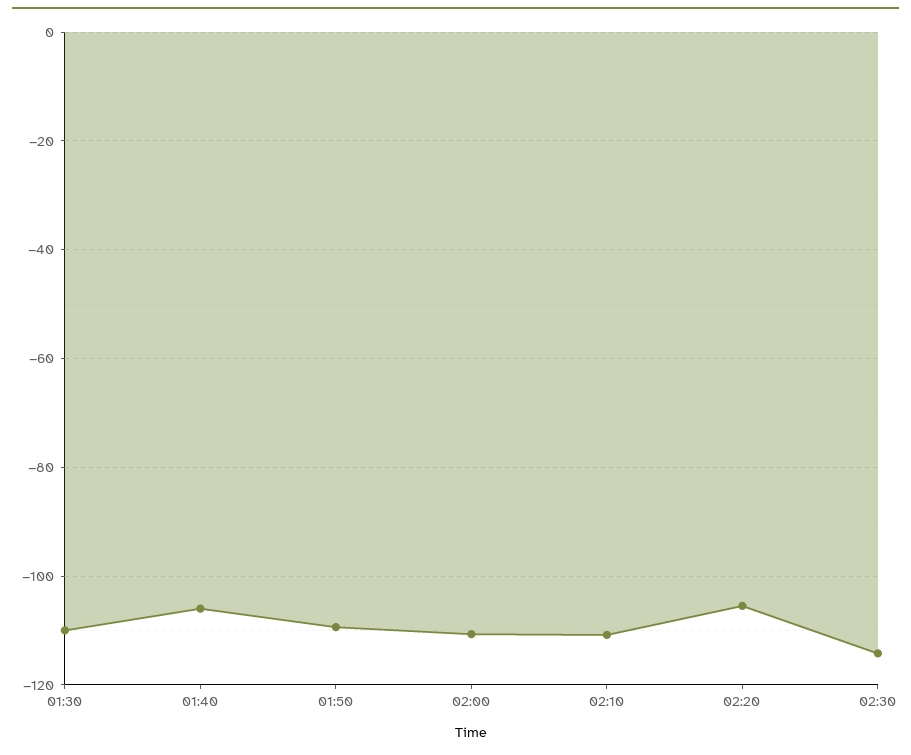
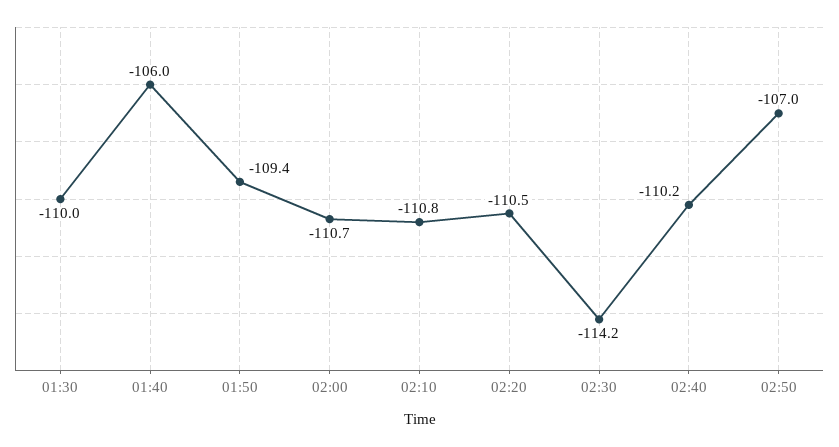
02:20: -106 -> -110.5
02:40: none -> -110.2
02:50: none -> -107

